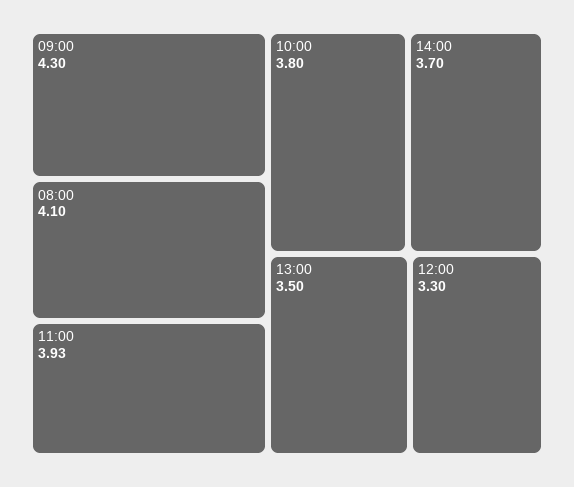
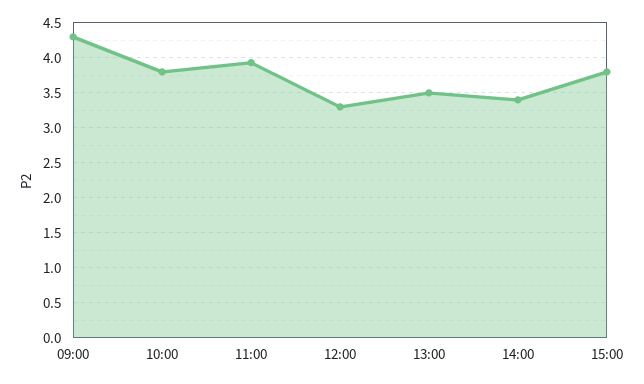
08:00: 4.1 -> none
14:00: 3.7 -> 3.4
15:00: none -> 3.8

